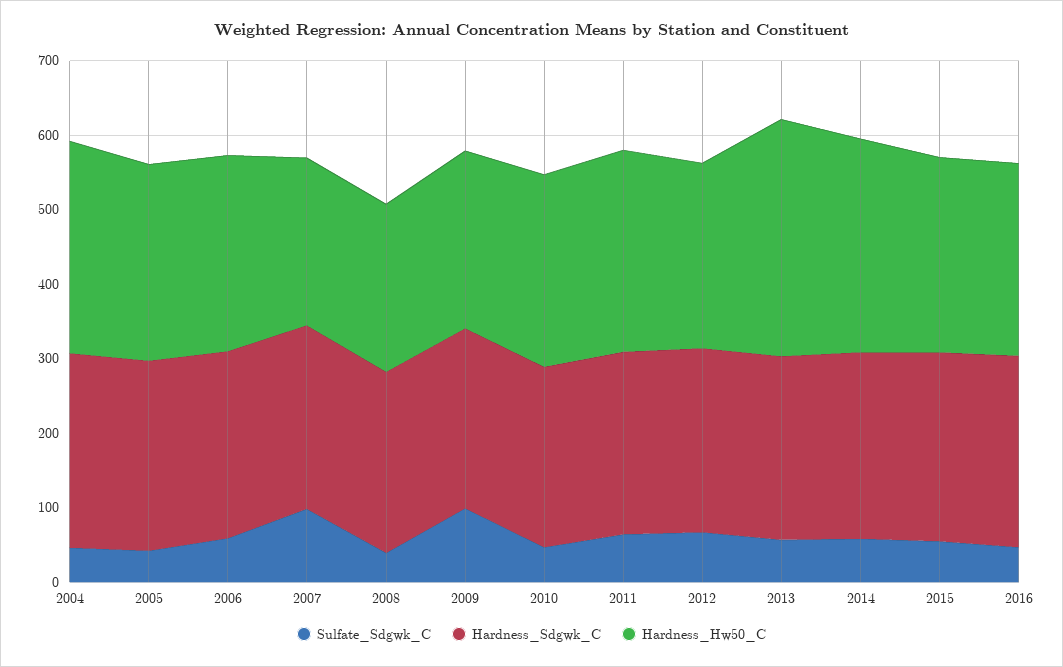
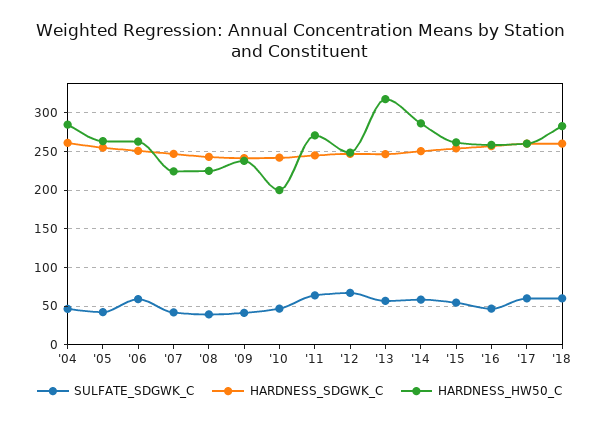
Sulfate_Sdgwk_C, 2007: 100 -> 40
Sulfate_Sdgwk_C, 2009: 100 -> 40
Hardness_Hw50_C, 2010: 260 -> 200
Sulfate_Sdgwk_C, '17: none -> 60
Hardness_Sdgwk_C, '17: none -> 260
Hardness_Hw50_C, '17: none -> 260
Sulfate_Sdgwk_C, '18: none -> 60
Hardness_Sdgwk_C, '18: none -> 260
Hardness_Hw50_C, '18: none -> 280

